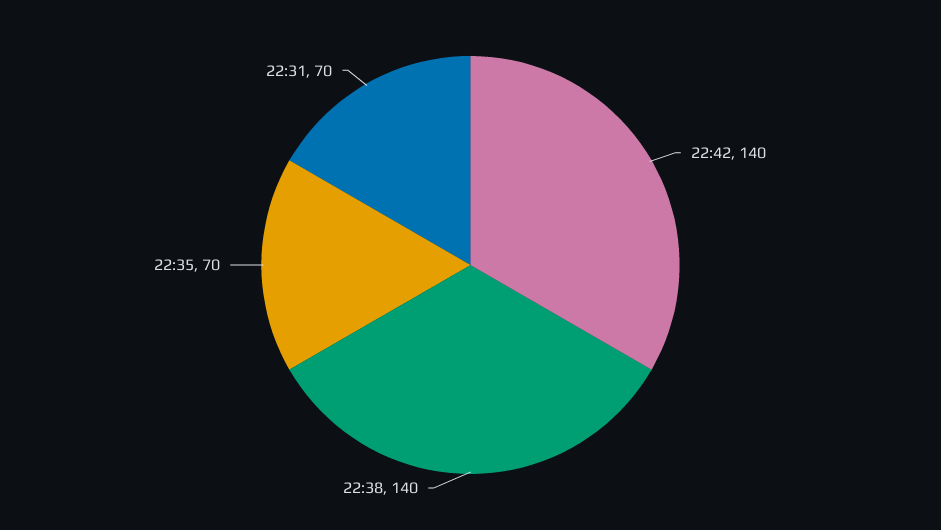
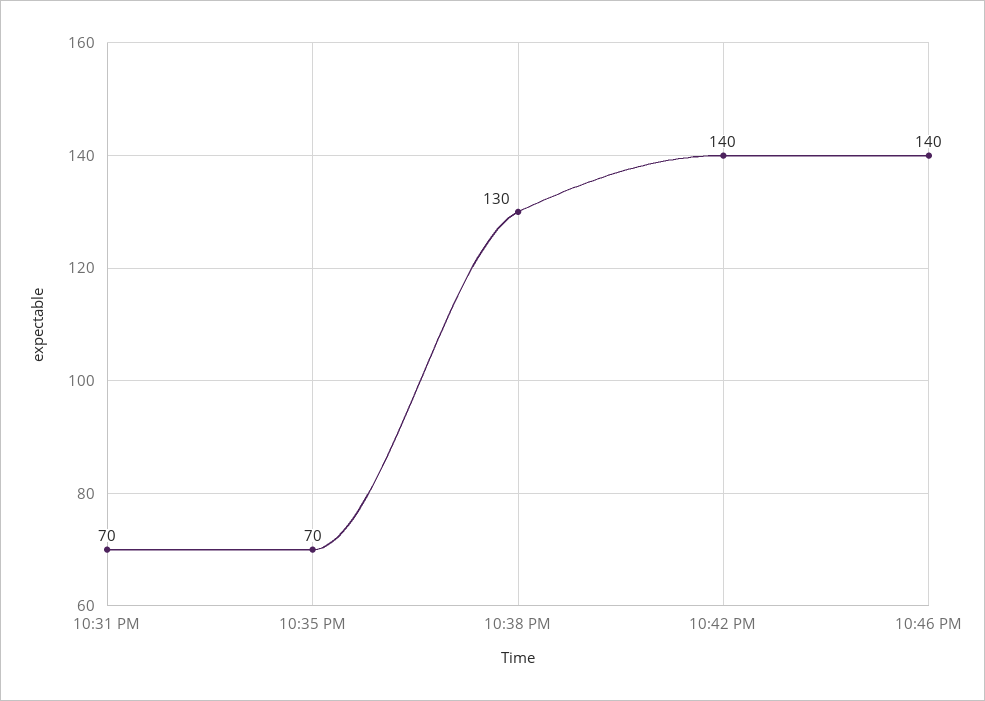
22:38: 140 -> 130
10:46 PM: none -> 140

